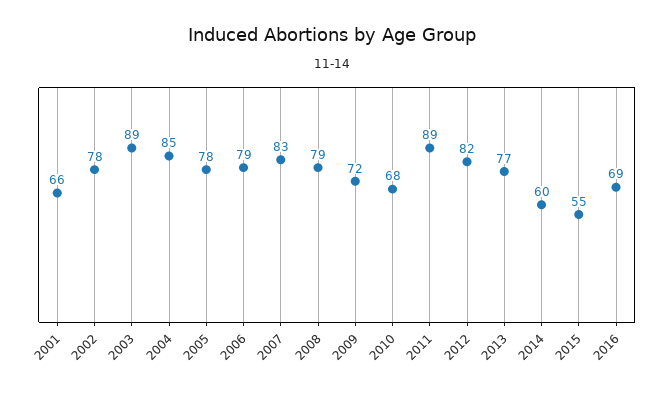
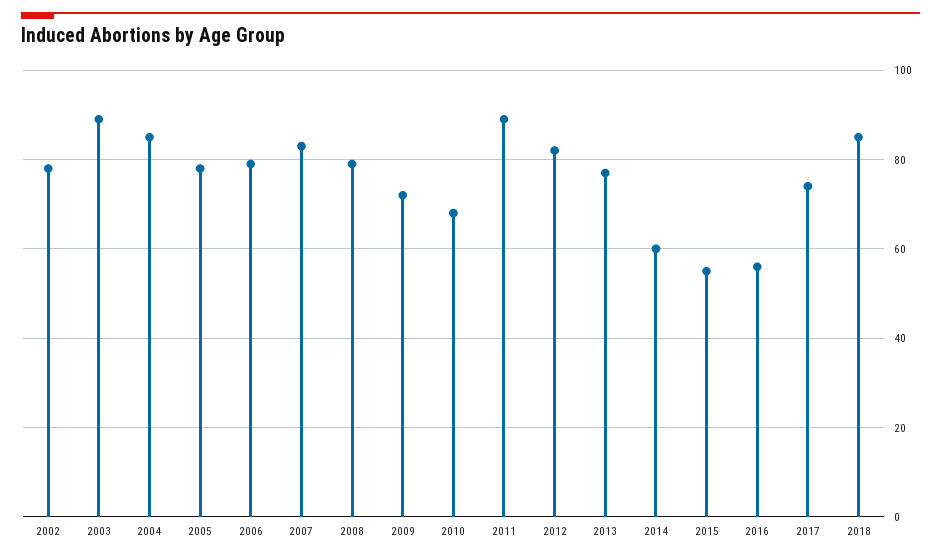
2001: 66 -> none
2016: 69 -> 55
2017: none -> 75
2018: none -> 85

